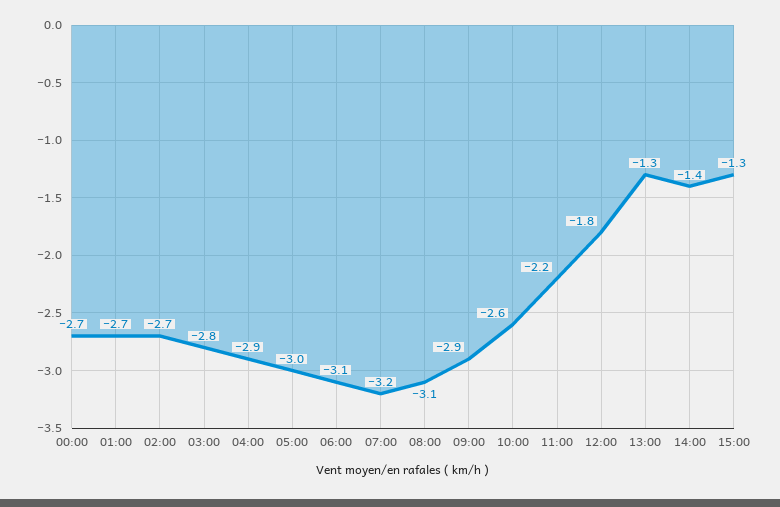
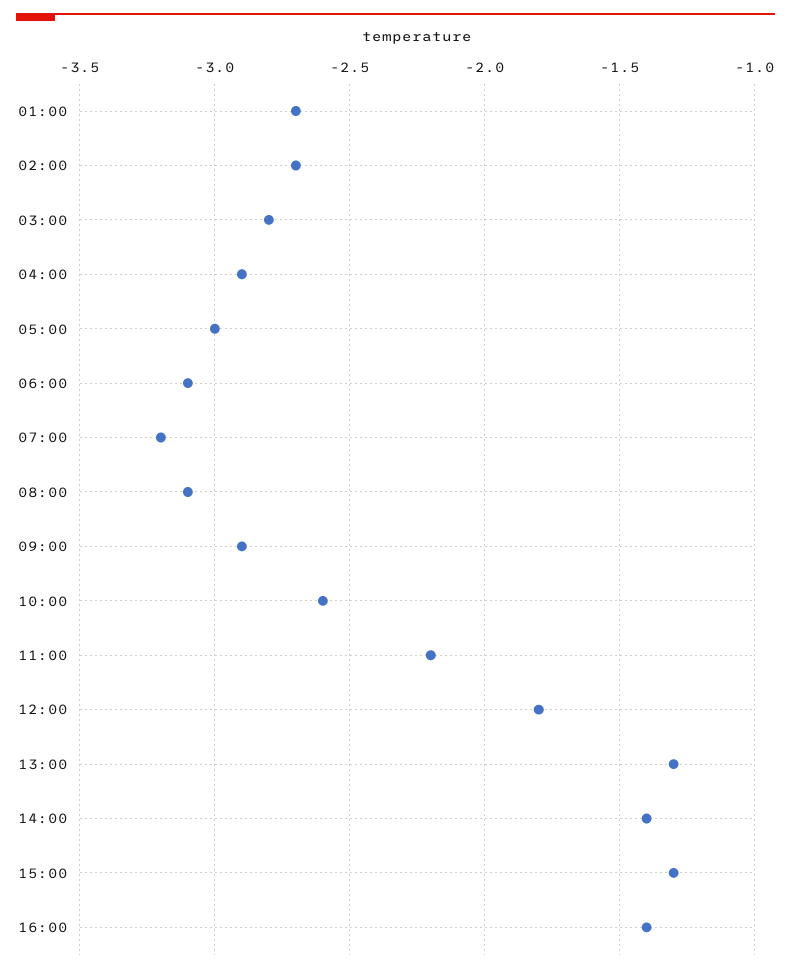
00:00: -2.7 -> none
16:00: none -> -1.4

